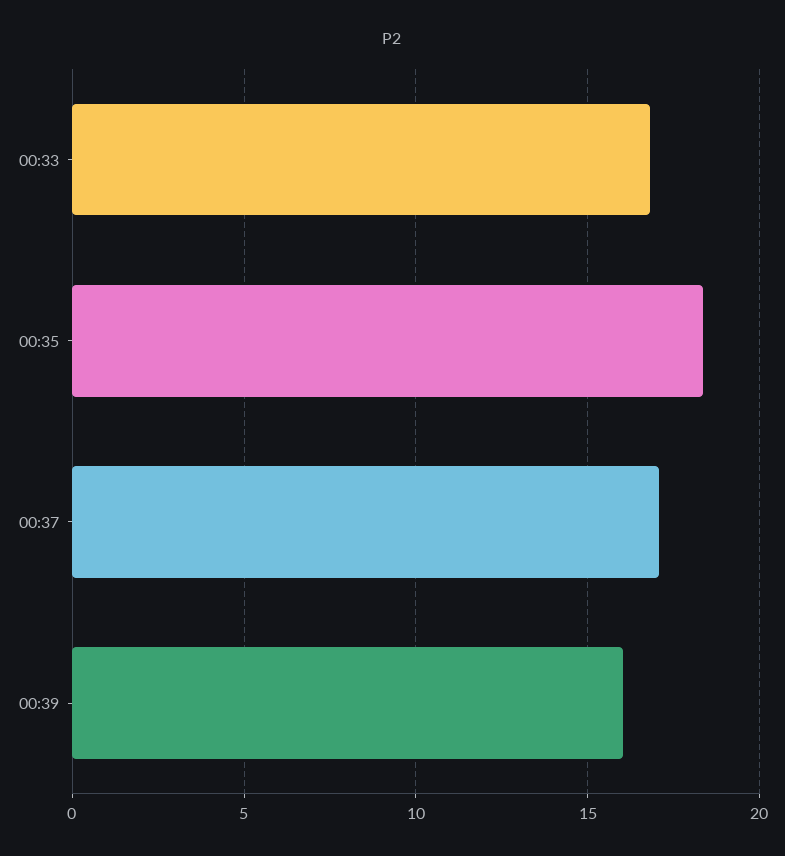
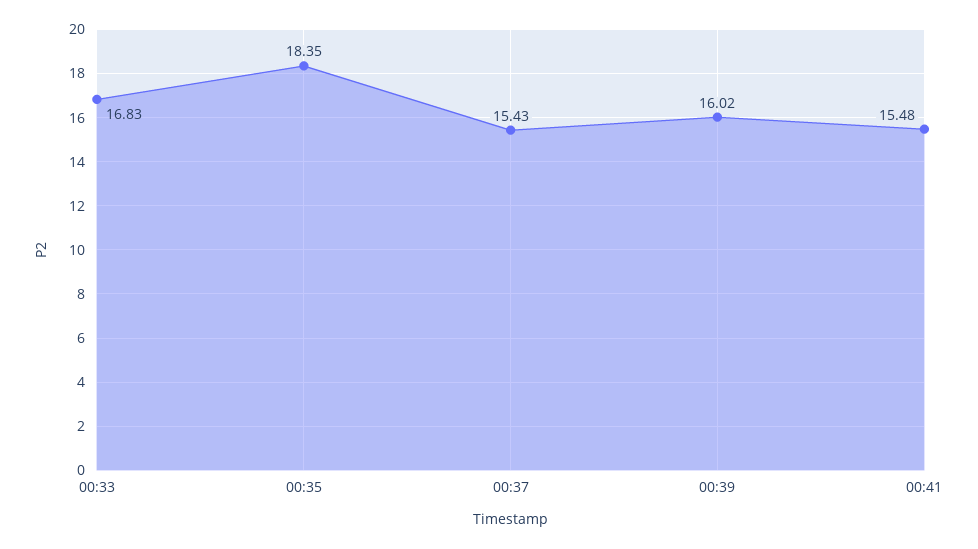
00:37: 17 -> 15.43
00:41: none -> 15.48

